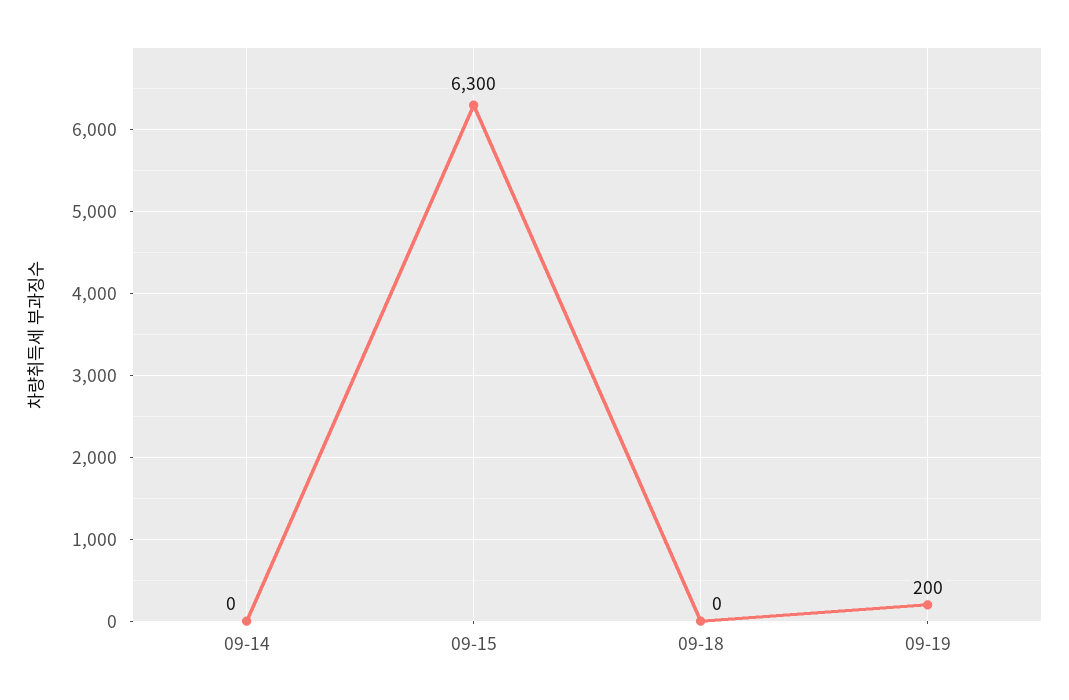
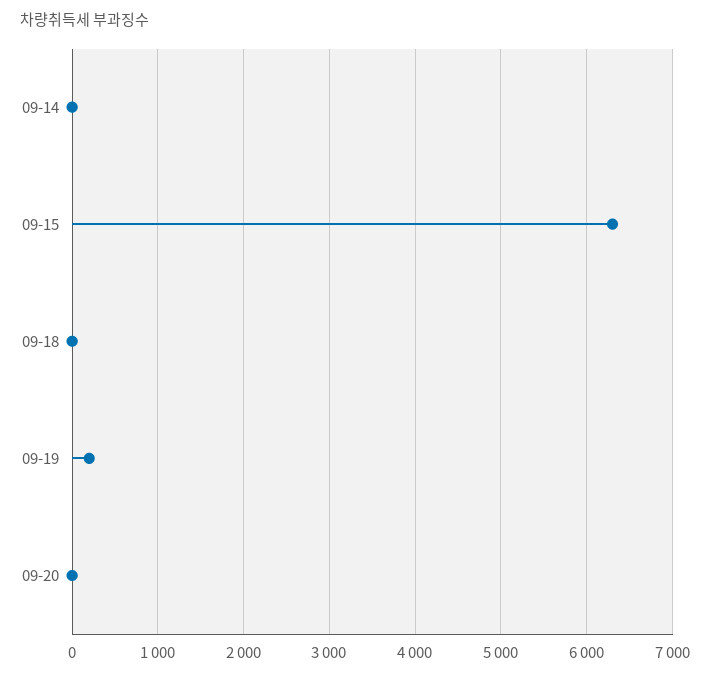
09-20: none -> 0

